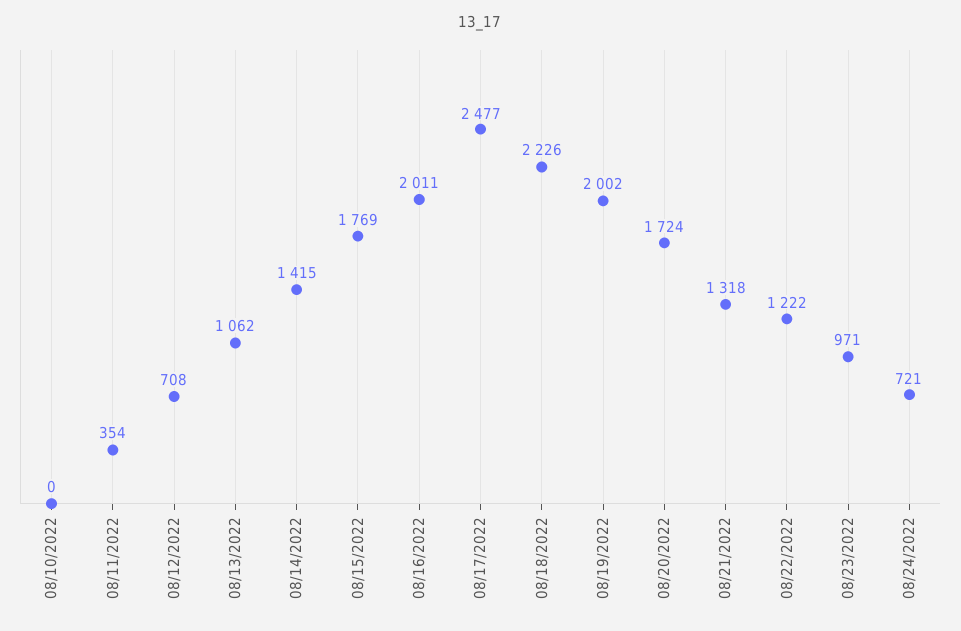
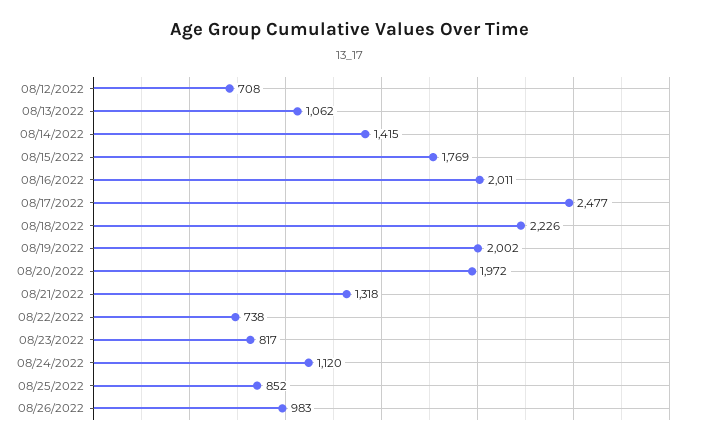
08/10/2022: 0 -> none
08/11/2022: 354 -> none
08/20/2022: 1724 -> 1972
08/22/2022: 1222 -> 738
08/23/2022: 971 -> 817
08/24/2022: 721 -> 1120
08/25/2022: none -> 852
08/26/2022: none -> 983

